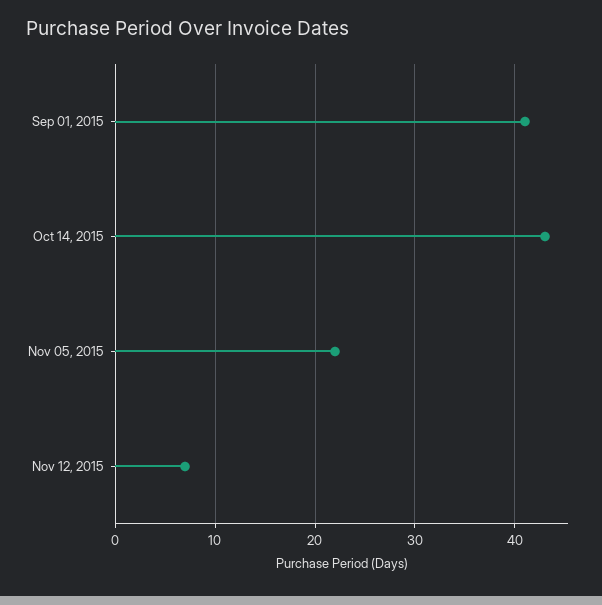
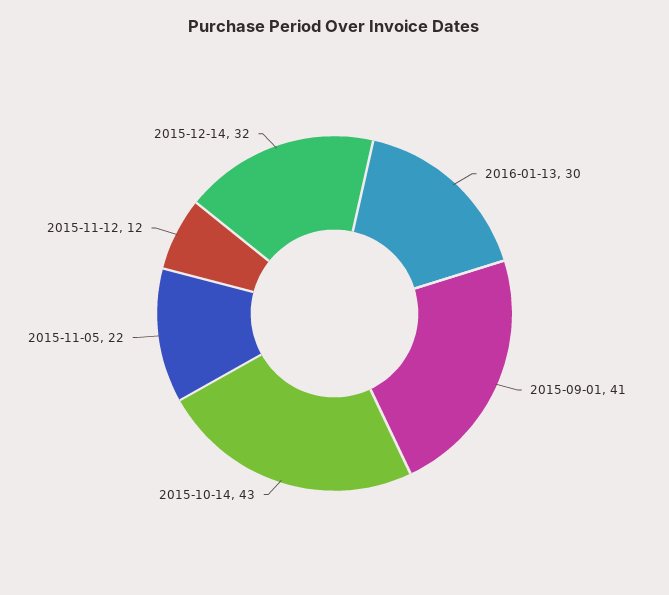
Nov 12, 2015: 7 -> 12
2016-01-13: none -> 30
2015-12-14: none -> 32

